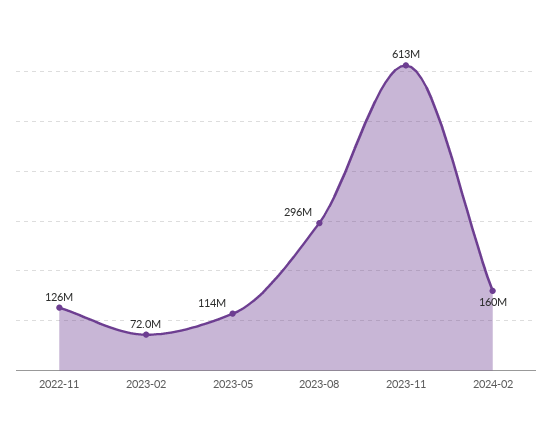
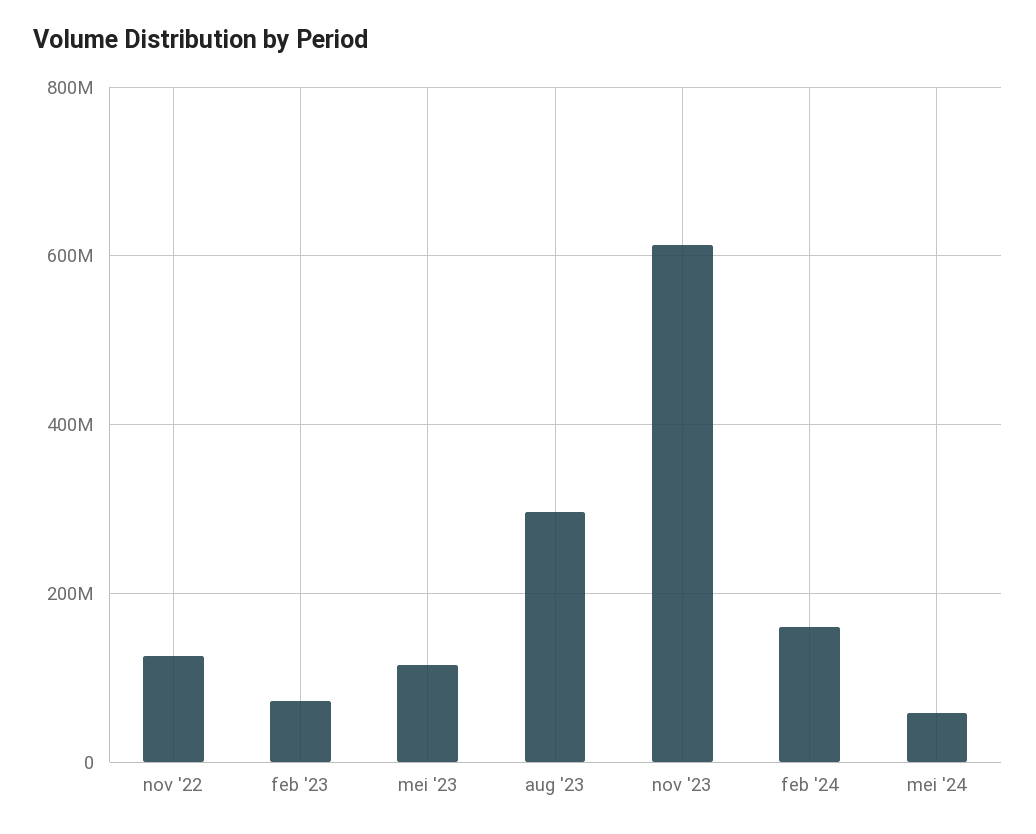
mei '24: none -> 60000000

